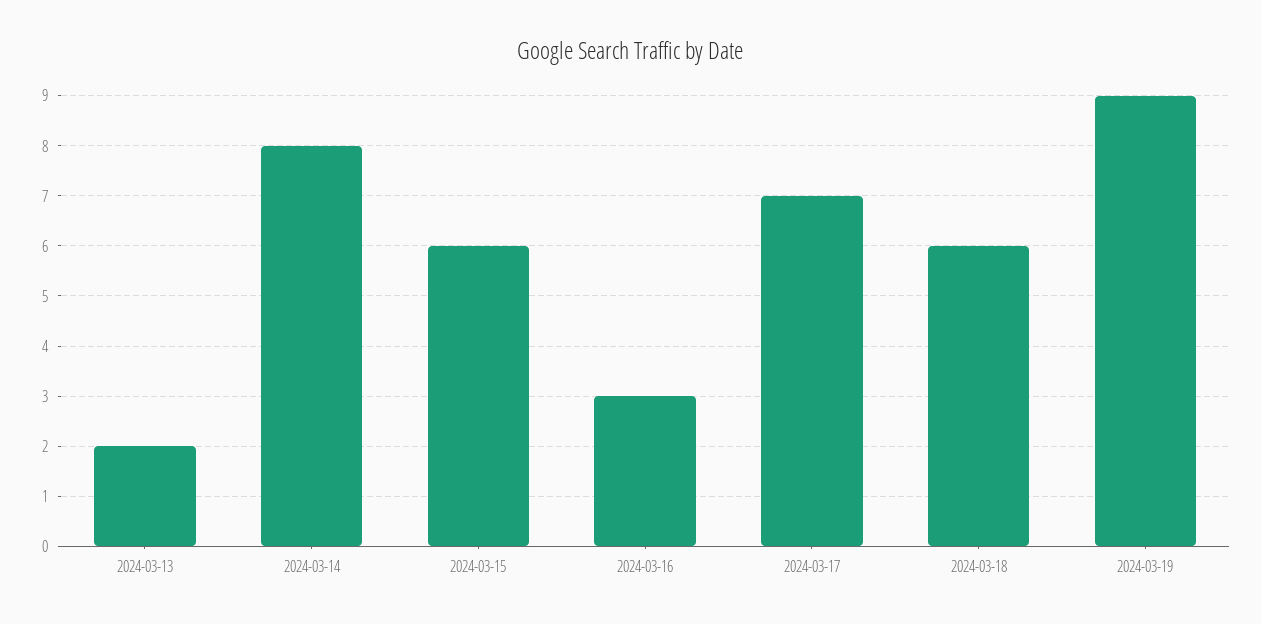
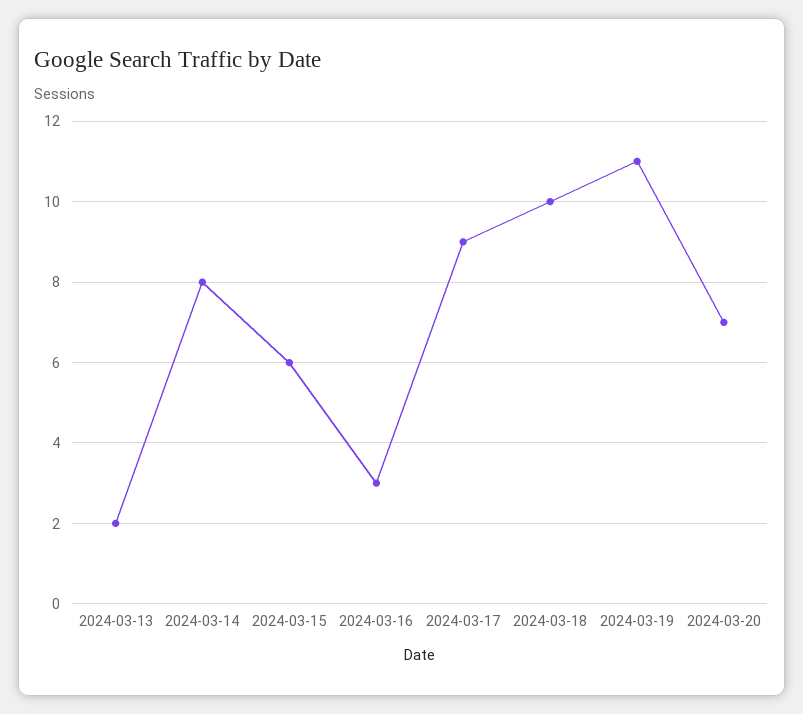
2024-03-17: 7 -> 9
2024-03-18: 6 -> 10
2024-03-19: 9 -> 11
2024-03-20: none -> 7

